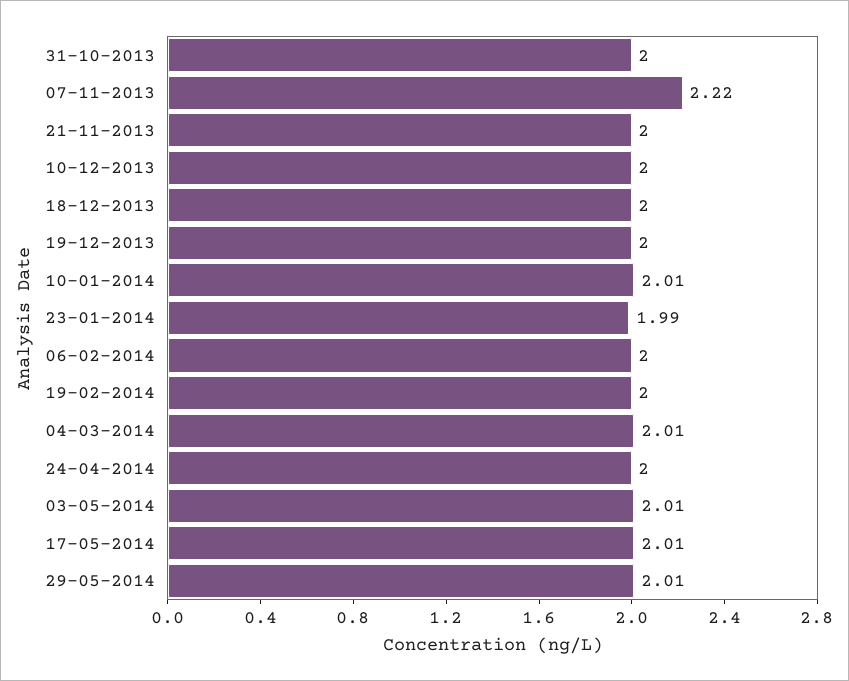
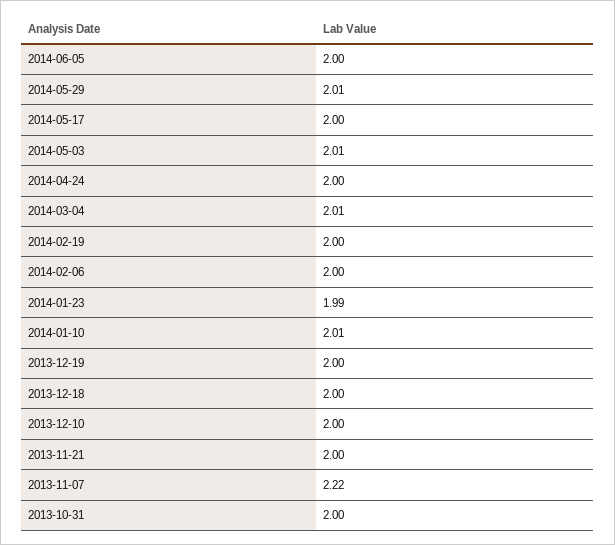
17-05-2014: 2.01 -> 2
2014-06-05: none -> 2

